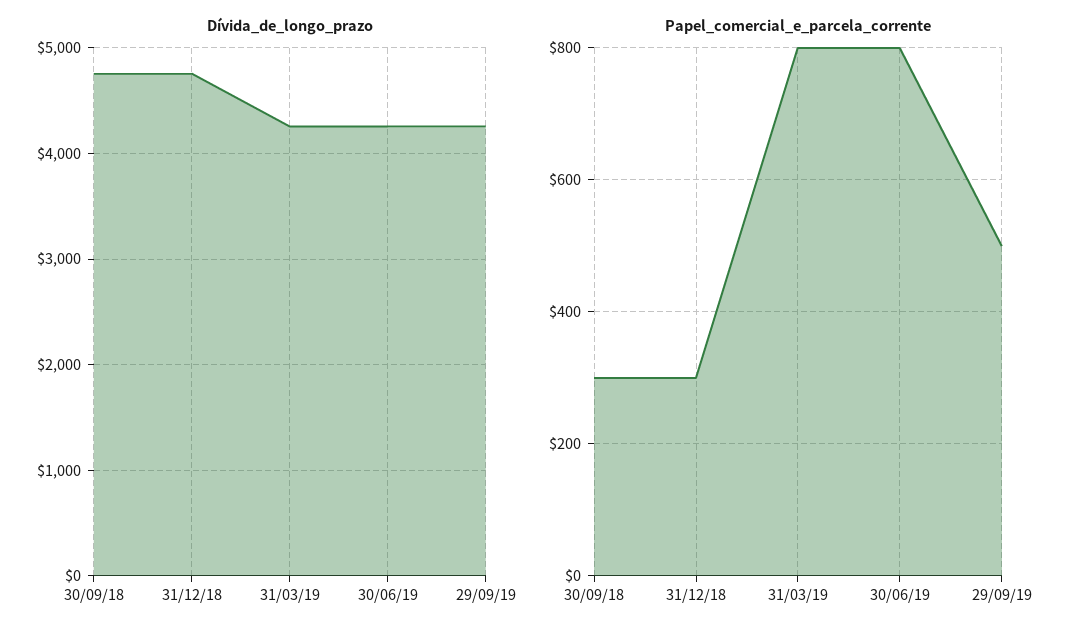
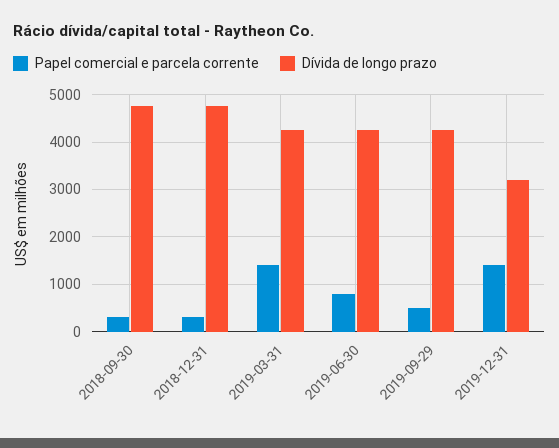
Papel_comercial_e_parcela_corrente, 31/03/19: 800 -> 1400
Papel_comercial_e_parcela_corrente, 2019-12-31: none -> 1400
Dívida_de_longo_prazo, 2019-12-31: none -> 3200

